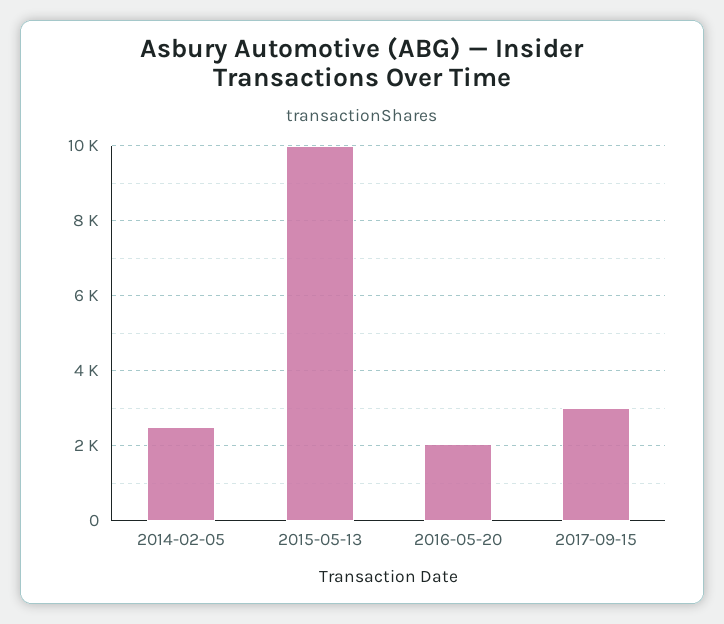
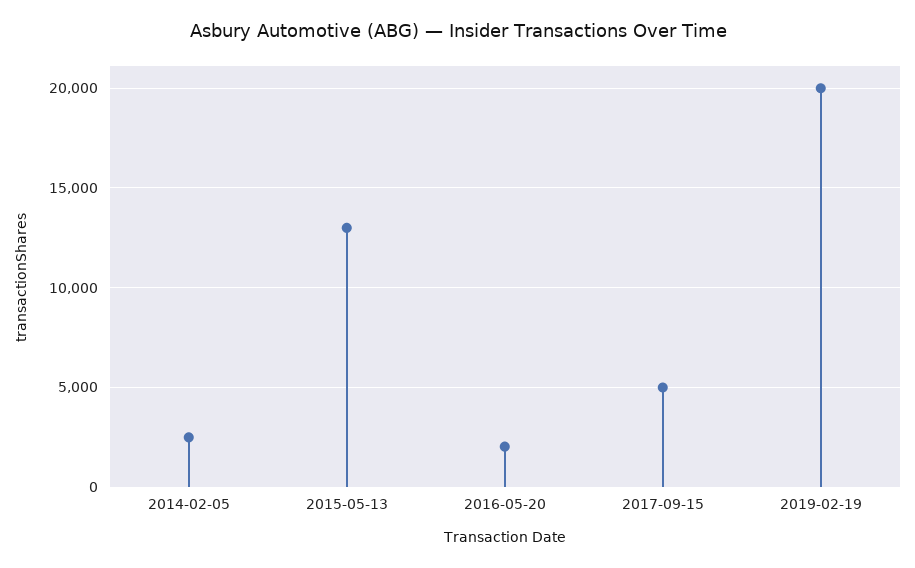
2015-05-13: 10000 -> 13000
2017-09-15: 3000 -> 5000
2019-02-19: none -> 20000

